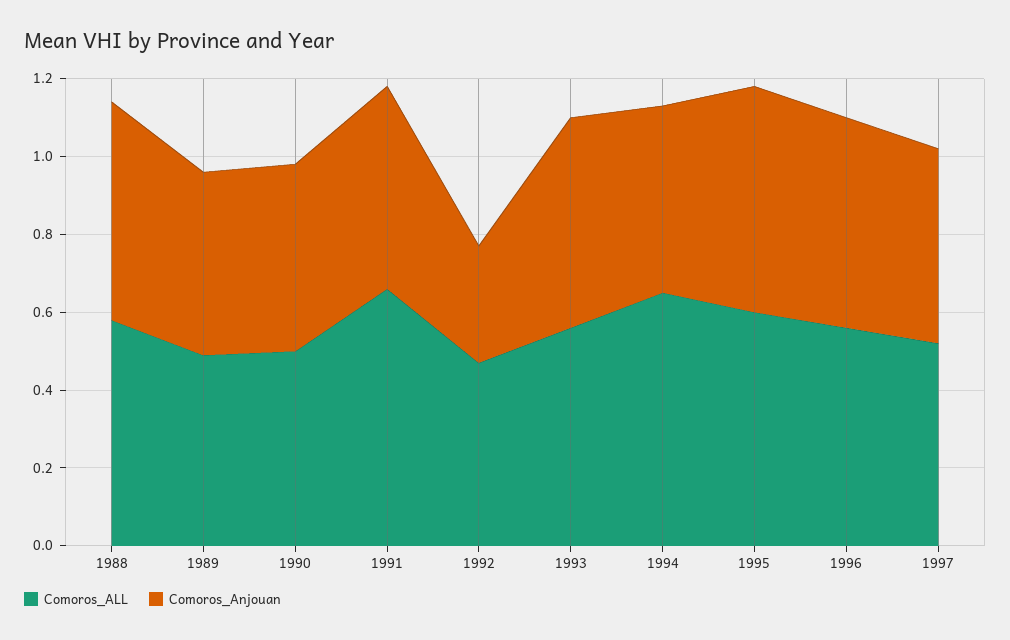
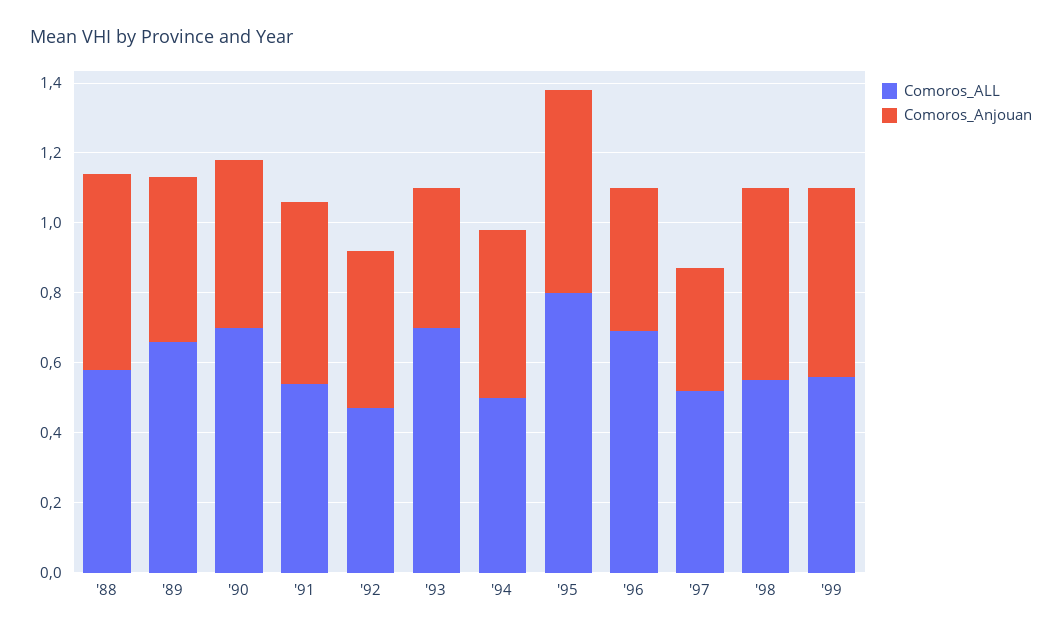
Comoros_ALL, 1989: 0.5 -> 0.65
Comoros_ALL, 1990: 0.5 -> 0.7
Comoros_ALL, 1991: 0.65 -> 0.55
Comoros_Anjouan, 1992: 0.3 -> 0.45
Comoros_ALL, 1993: 0.55 -> 0.7
Comoros_Anjouan, 1993: 0.55 -> 0.4
Comoros_ALL, 1994: 0.65 -> 0.5
Comoros_ALL, 1995: 0.6 -> 0.8
Comoros_ALL, 1996: 0.55 -> 0.7
Comoros_Anjouan, 1996: 0.55 -> 0.4
Comoros_Anjouan, 1997: 0.5 -> 0.35
Comoros_ALL, '98: none -> 0.55
Comoros_Anjouan, '98: none -> 0.55
Comoros_ALL, '99: none -> 0.55
Comoros_Anjouan, '99: none -> 0.55

